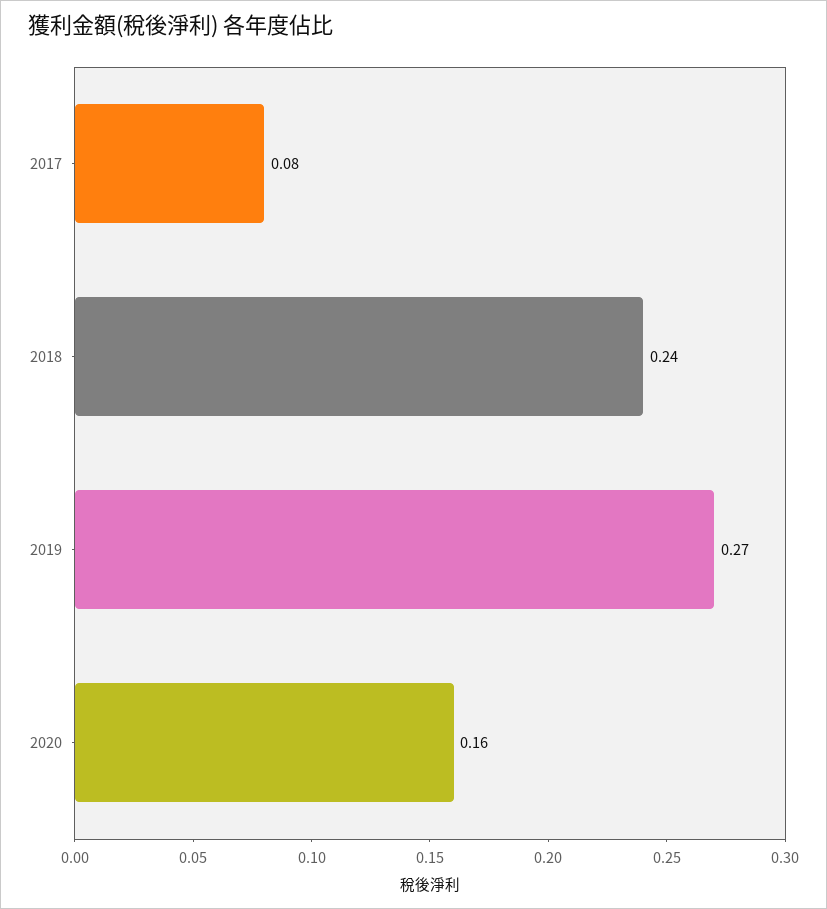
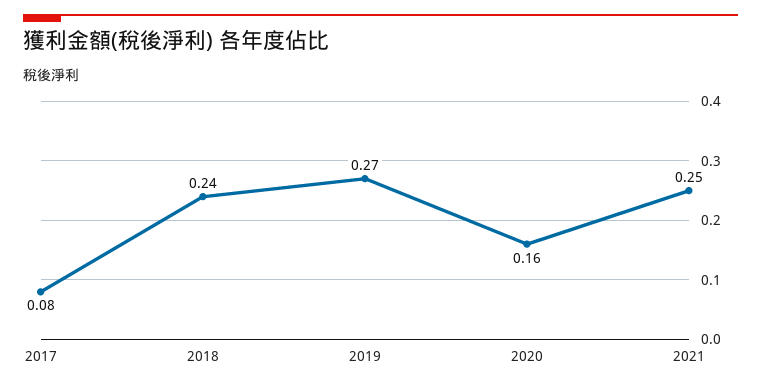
2021: none -> 0.25

